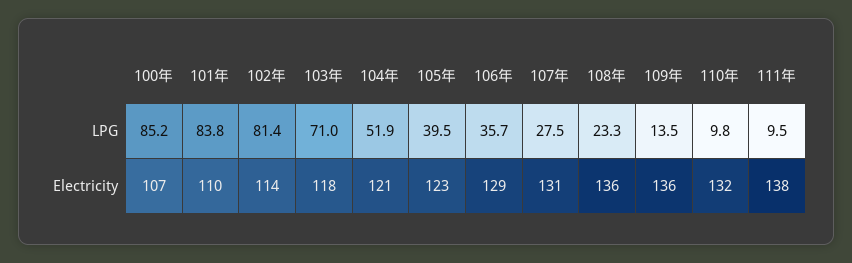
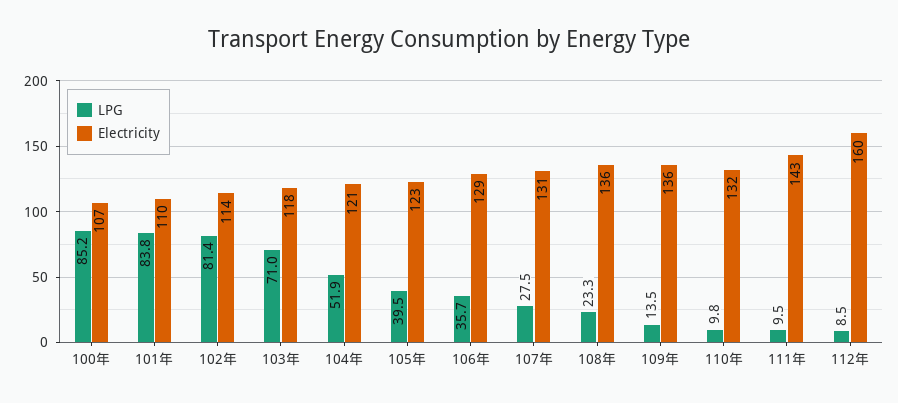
Electricity, 111年: 138 -> 143
LPG, 112年: none -> 8.5
Electricity, 112年: none -> 160

